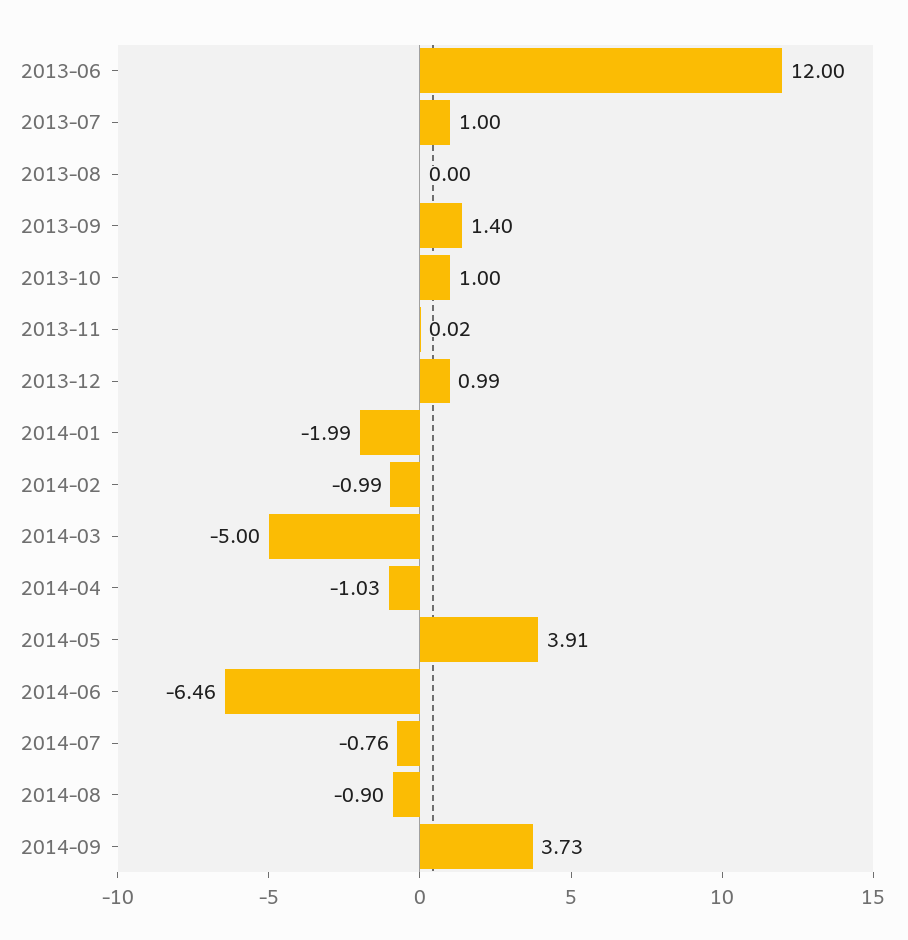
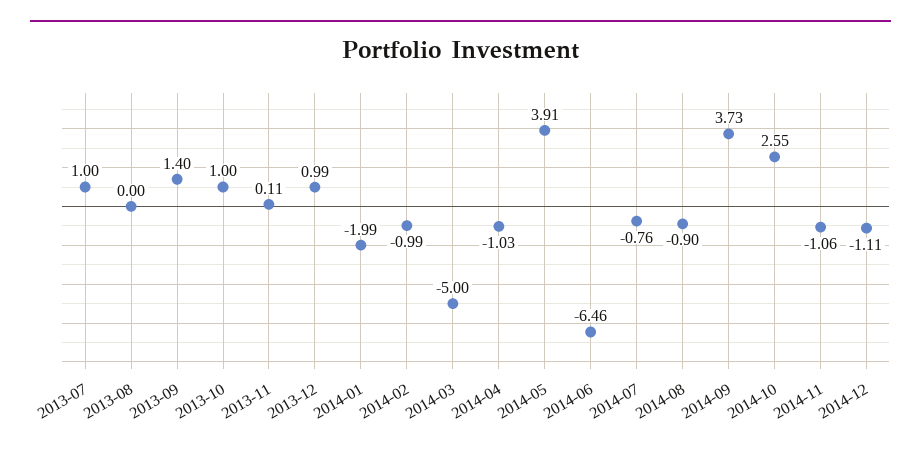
2013-06: 12 -> none
2013-11: 0.02 -> 0.11
2014-10: none -> 2.55
2014-11: none -> -1.06
2014-12: none -> -1.11

